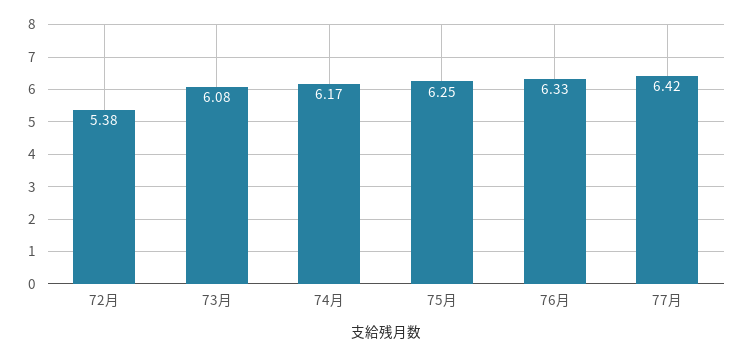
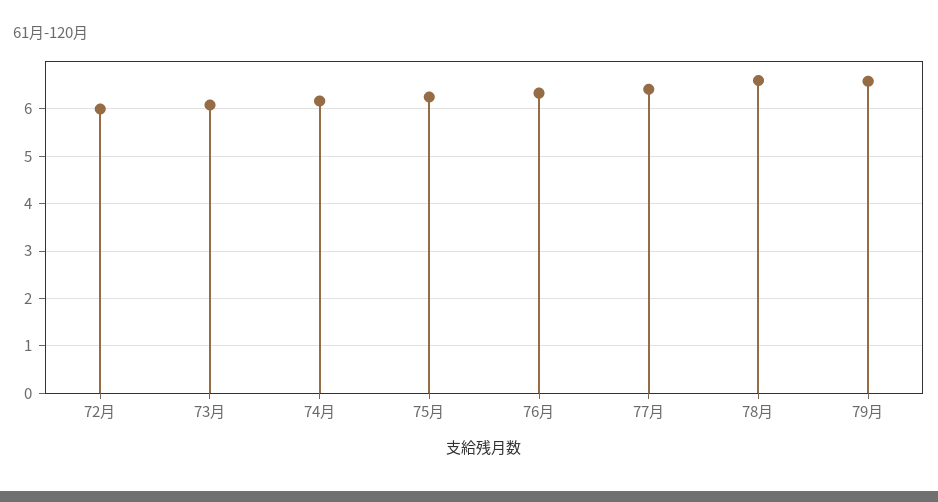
72月: 5.38 -> 6
78月: none -> 6.6
79月: none -> 6.6

